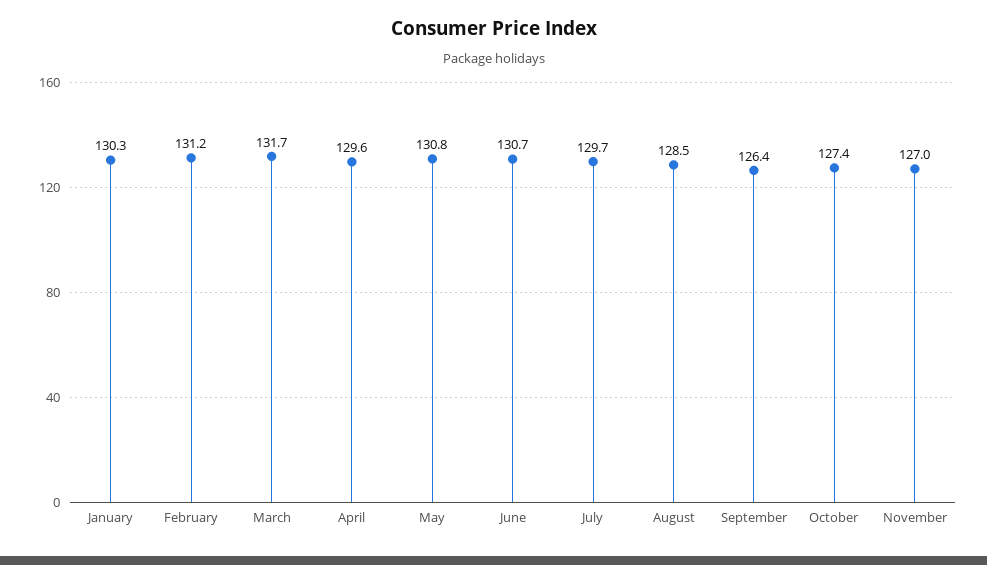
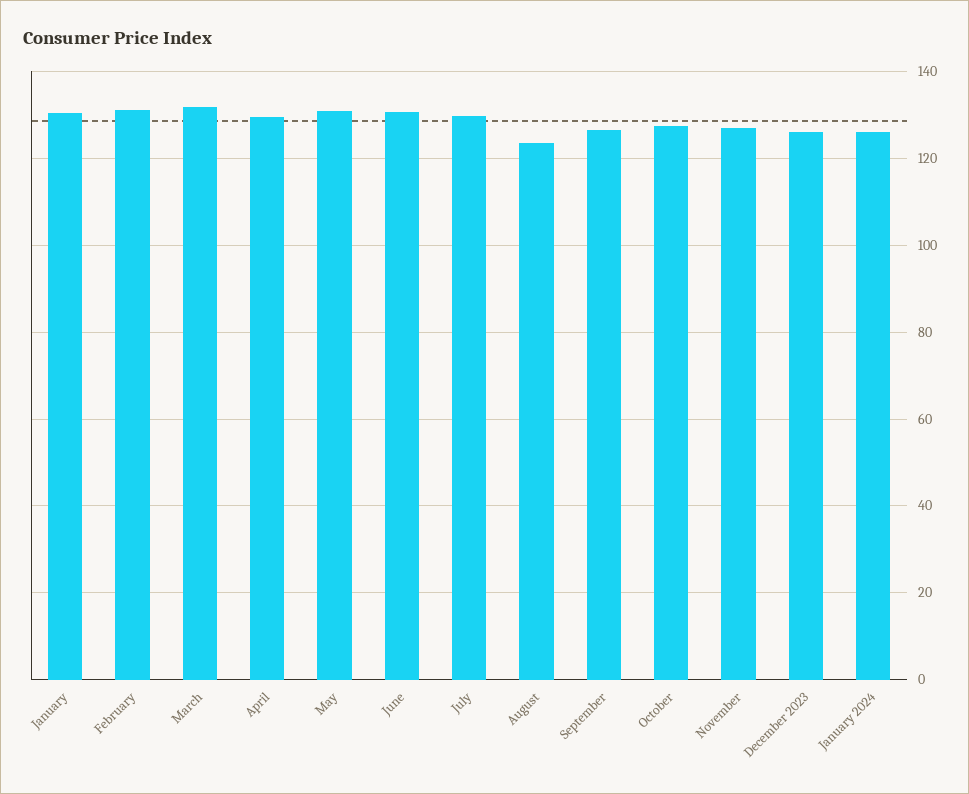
August: 128.5 -> 124
December 2023: none -> 126
January 2024: none -> 126

